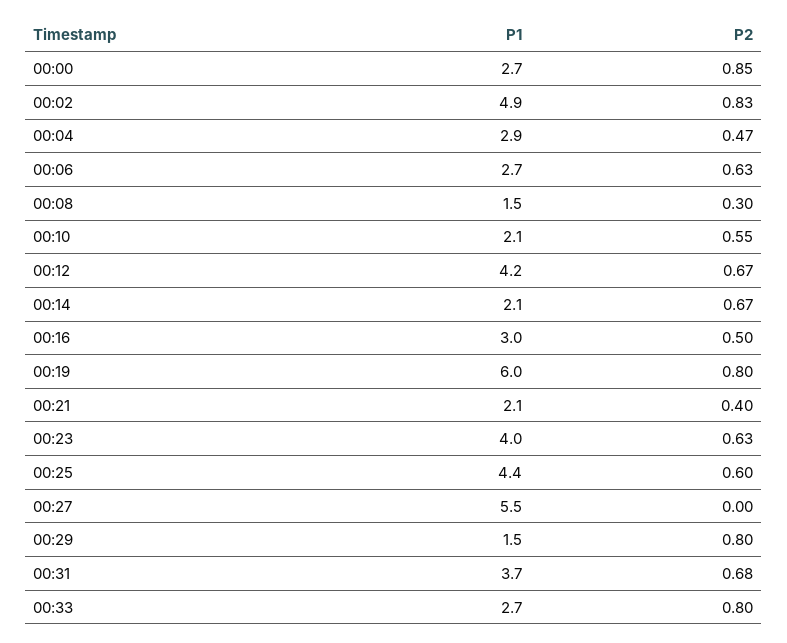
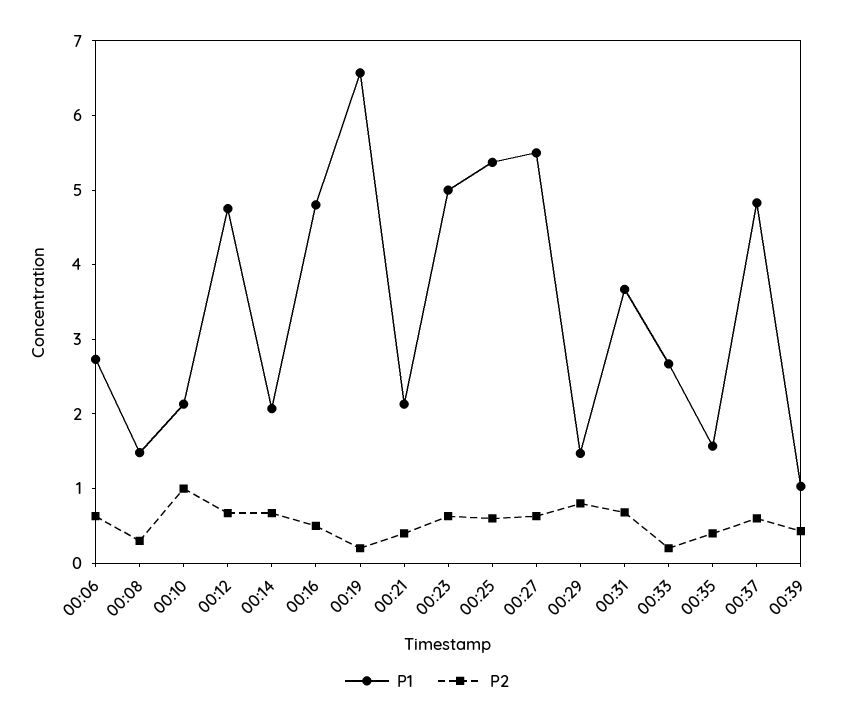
P1, 00:00: 2.7 -> none
P2, 00:00: 0.85 -> none
P1, 00:02: 4.9 -> none
P2, 00:02: 0.83 -> none
P1, 00:04: 2.9 -> none
P2, 00:04: 0.47 -> none
P2, 00:10: 0.55 -> 1
P1, 00:12: 4.2 -> 4.8
P1, 00:16: 3 -> 4.8
P1, 00:19: 6 -> 6.6
P2, 00:19: 0.8 -> 0.2
P1, 00:23: 4 -> 5
P1, 00:25: 4.4 -> 5.4
P2, 00:27: 0 -> 0.6
P2, 00:33: 0.8 -> 0.2
P1, 00:35: none -> 1.6
P2, 00:35: none -> 0.4
P1, 00:37: none -> 4.8
P2, 00:37: none -> 0.6
P1, 00:39: none -> 1
P2, 00:39: none -> 0.4

